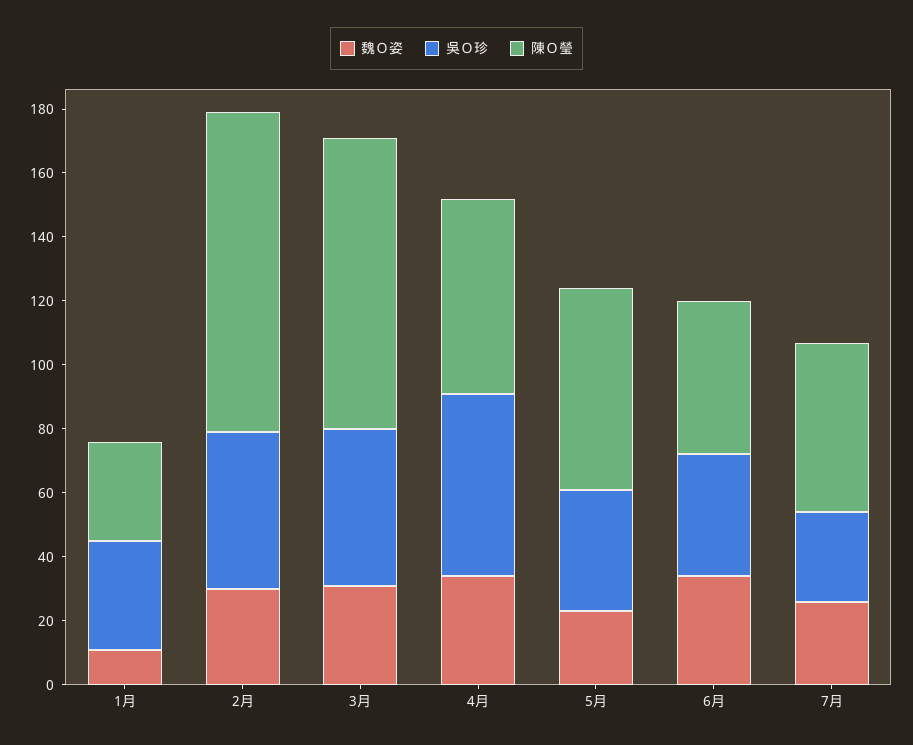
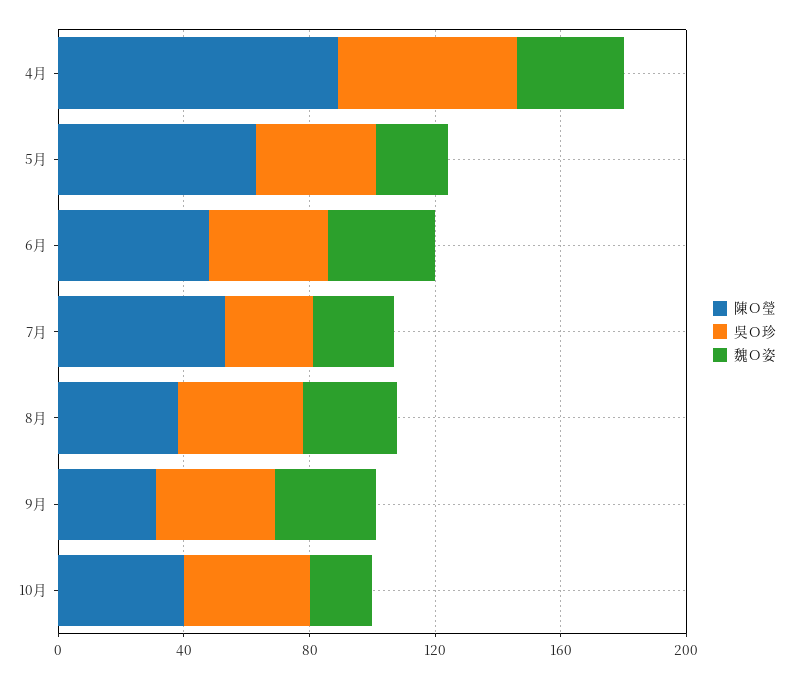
魏Ｏ姿, 1月: 10 -> none
吳Ｏ珍, 1月: 35 -> none
陳Ｏ瑩, 1月: 30 -> none
魏Ｏ姿, 2月: 30 -> none
吳Ｏ珍, 2月: 50 -> none
陳Ｏ瑩, 2月: 100 -> none
魏Ｏ姿, 3月: 30 -> none
吳Ｏ珍, 3月: 50 -> none
陳Ｏ瑩, 3月: 90 -> none
陳Ｏ瑩, 4月: 60 -> 90
陳Ｏ瑩, 8月: none -> 40
吳Ｏ珍, 8月: none -> 40
魏Ｏ姿, 8月: none -> 30
陳Ｏ瑩, 9月: none -> 30
吳Ｏ珍, 9月: none -> 40
魏Ｏ姿, 9月: none -> 30
陳Ｏ瑩, 10月: none -> 40
吳Ｏ珍, 10月: none -> 40
魏Ｏ姿, 10月: none -> 20

